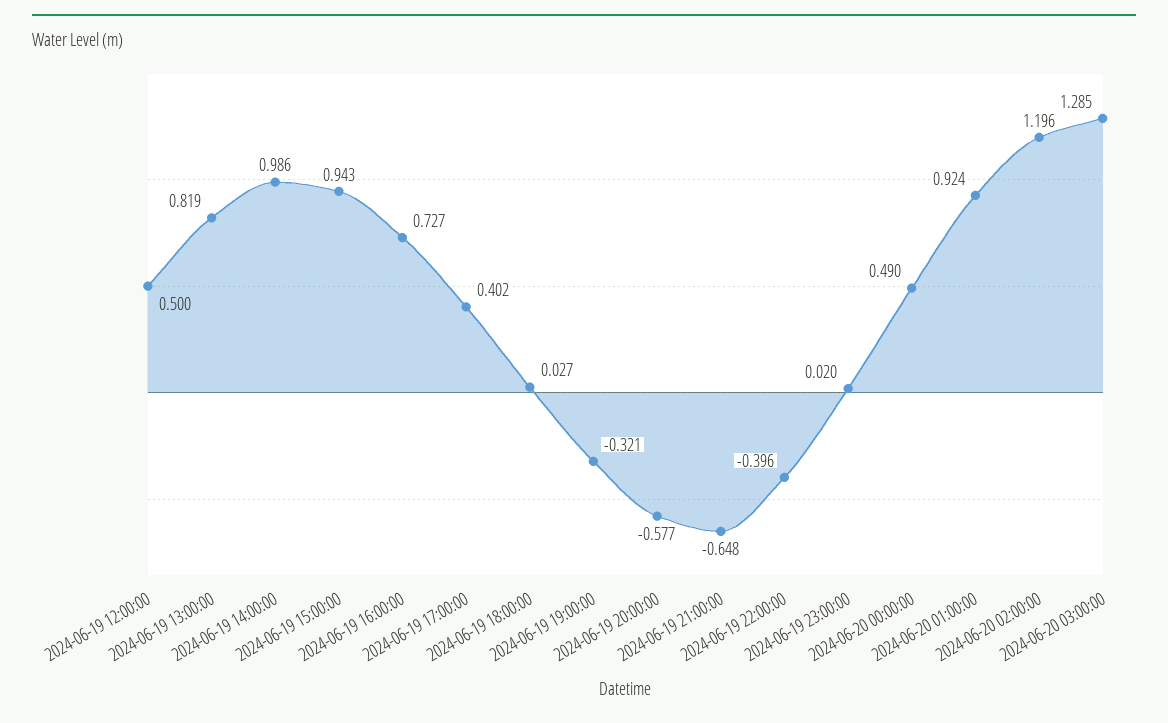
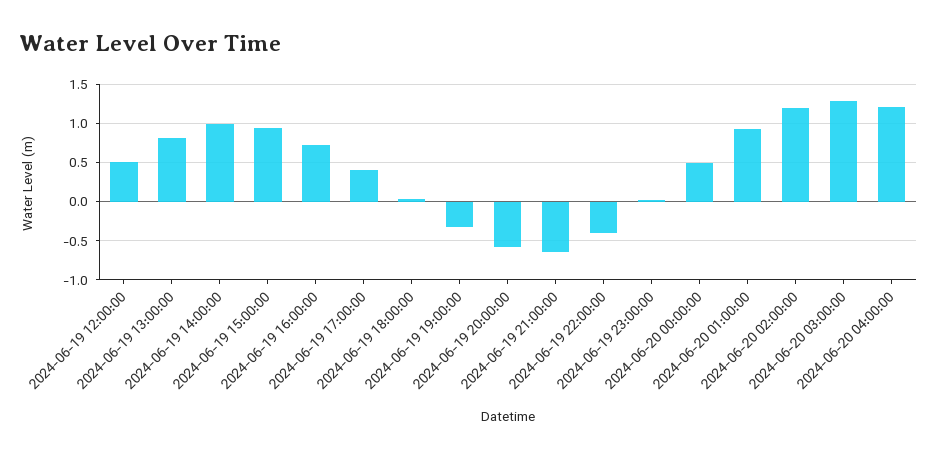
2024-06-20 04:00:00: none -> 1.2

